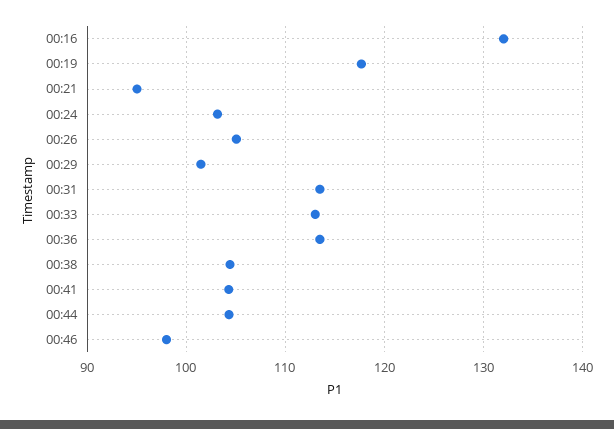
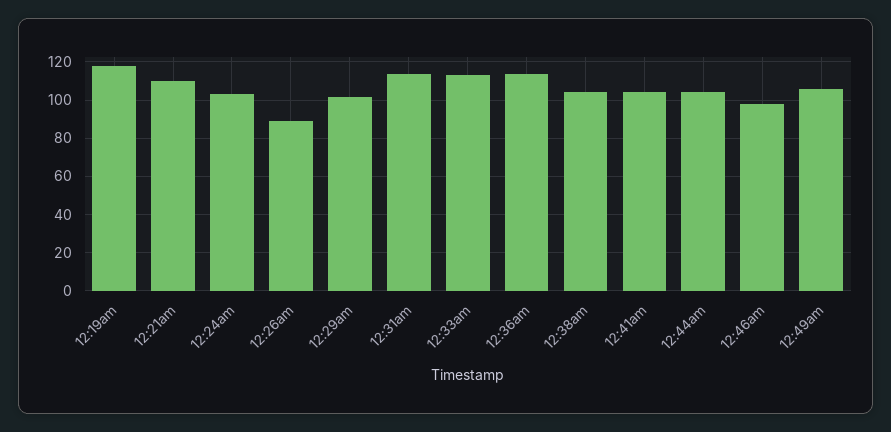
00:16: 132 -> none
00:21: 95 -> 110
00:26: 105 -> 90
12:49am: none -> 105

